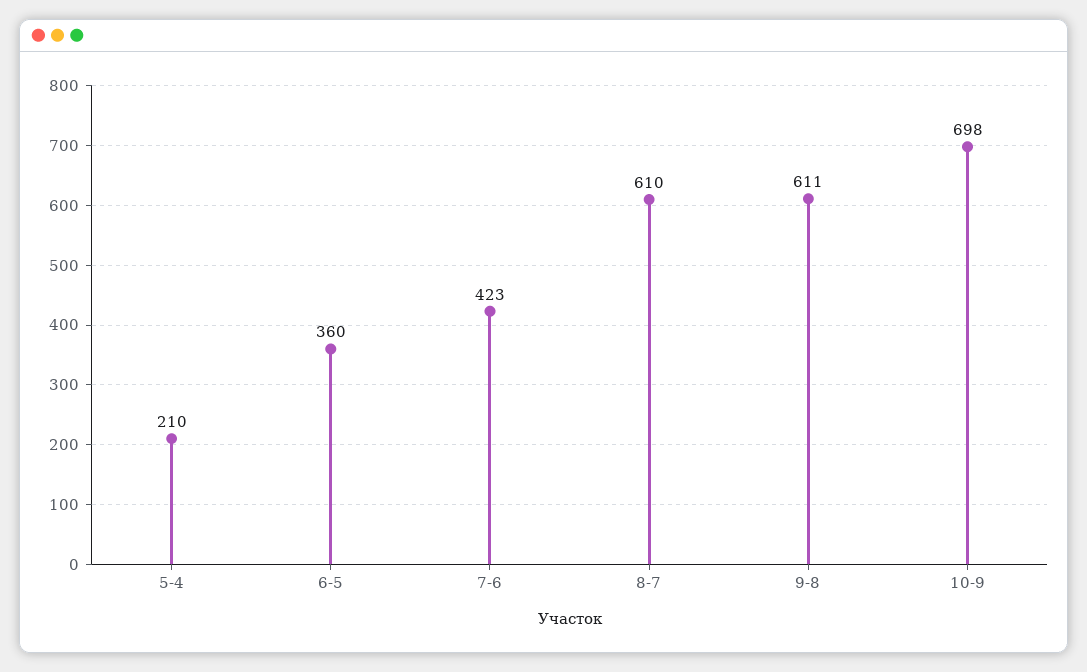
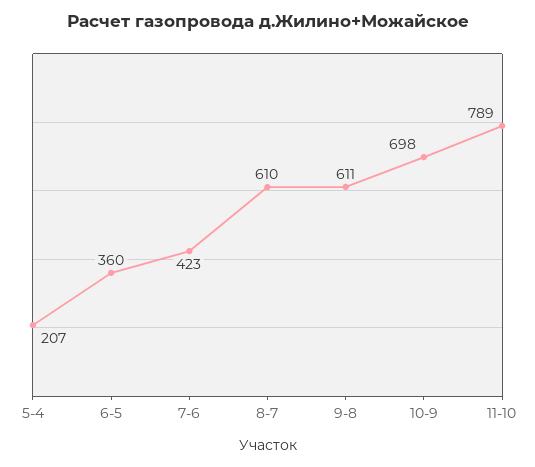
5-4: 210 -> 207
11-10: none -> 789

